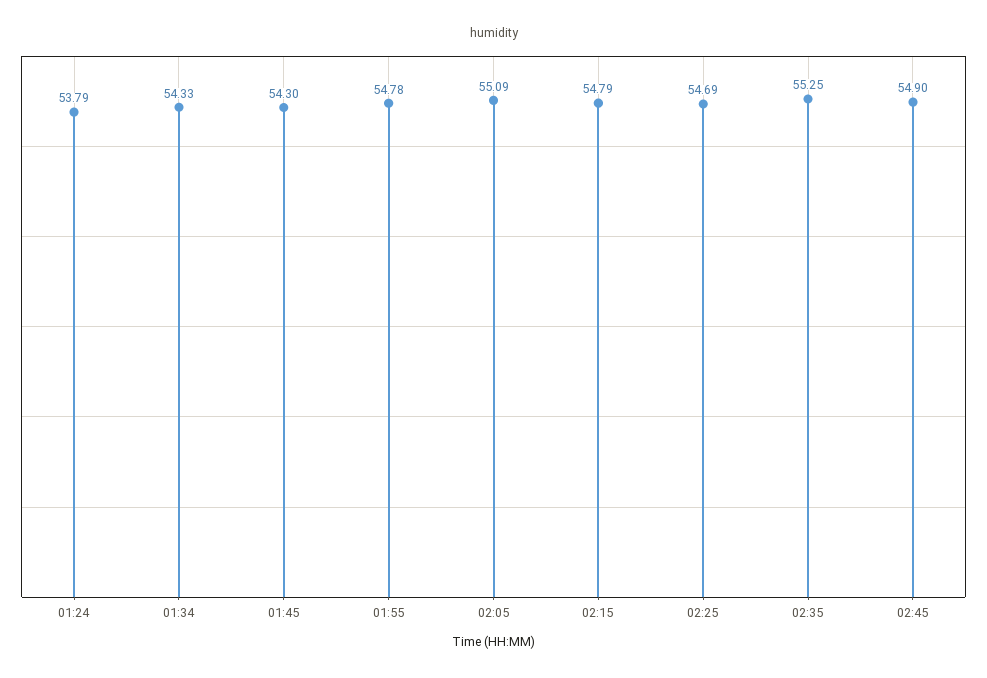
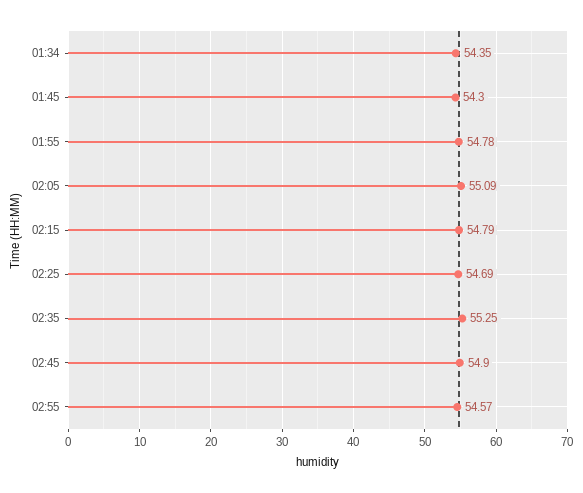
01:24: 53.79 -> none
01:34: 54.33 -> 54.35
02:55: none -> 54.57

